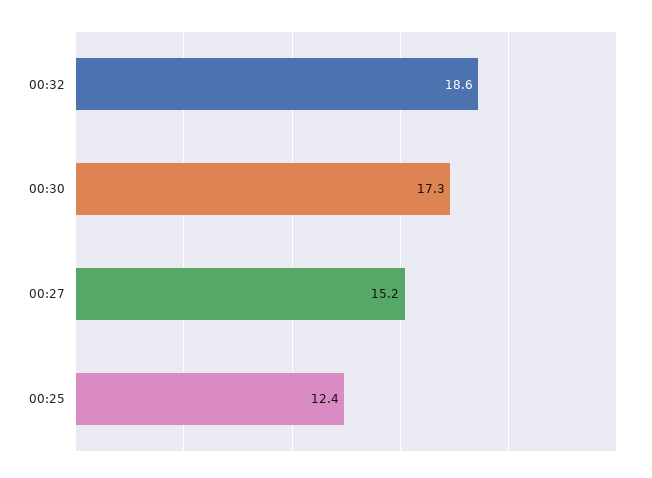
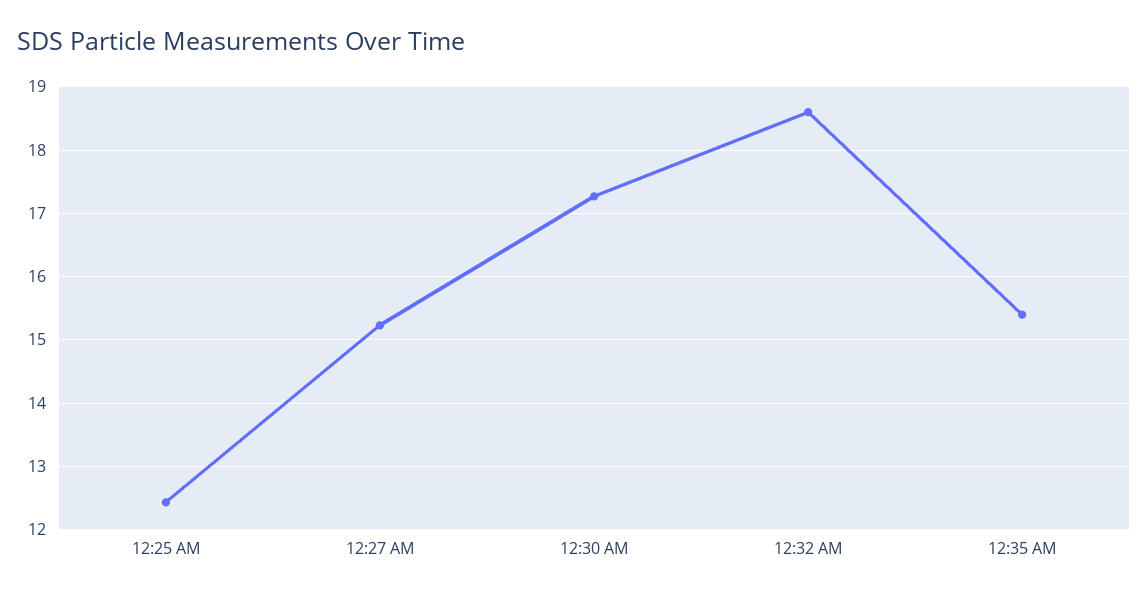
12:35 AM: none -> 15.4

